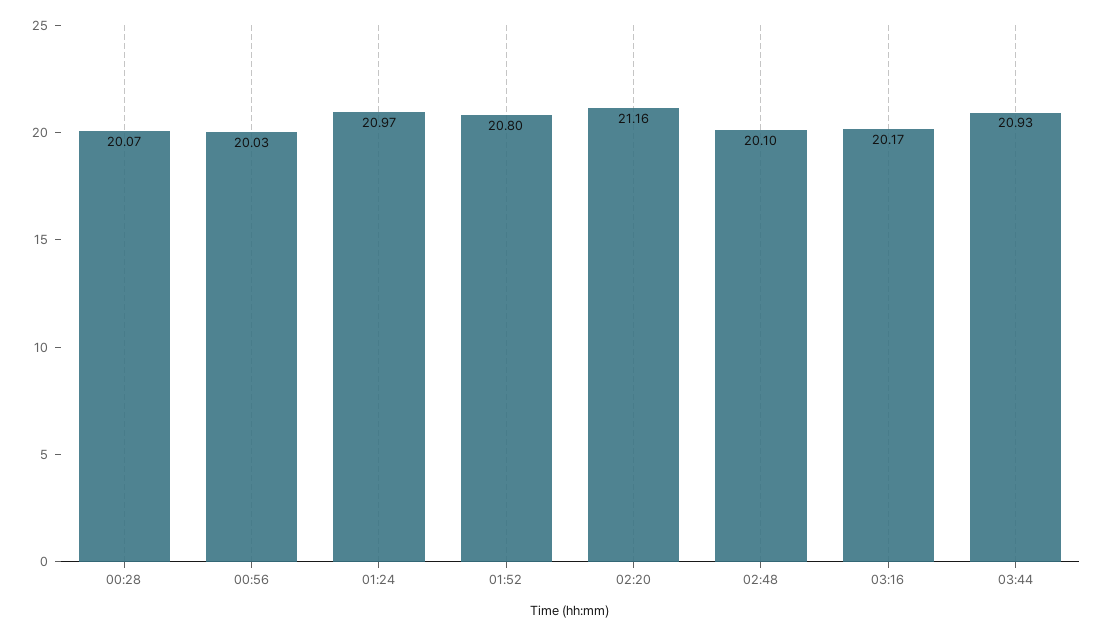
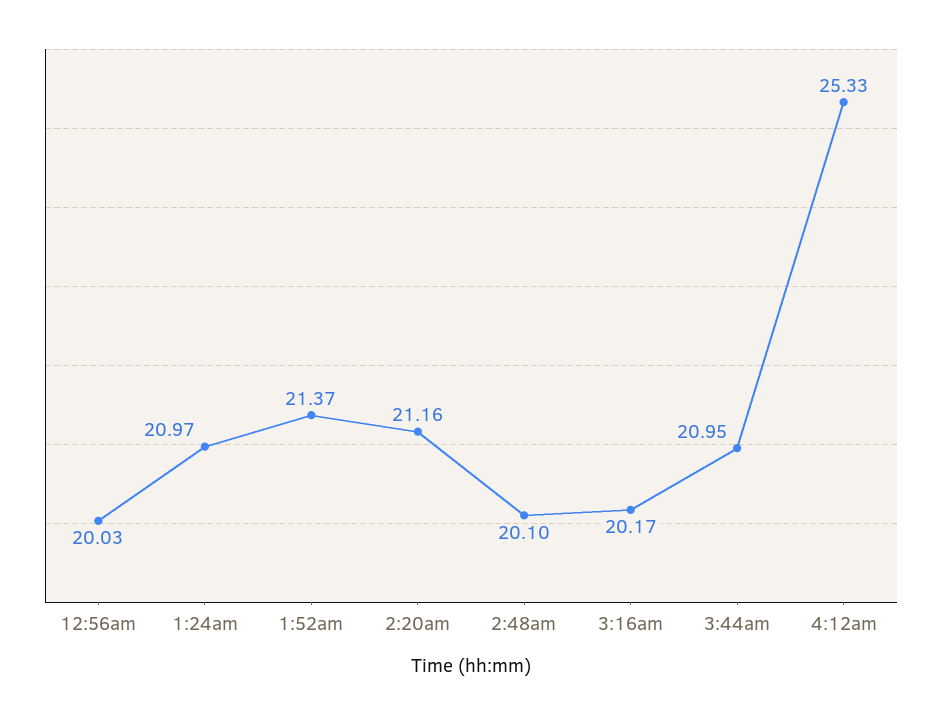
00:28: 20.07 -> none
01:52: 20.8 -> 21.37
03:44: 20.93 -> 20.95
4:12am: none -> 25.33

